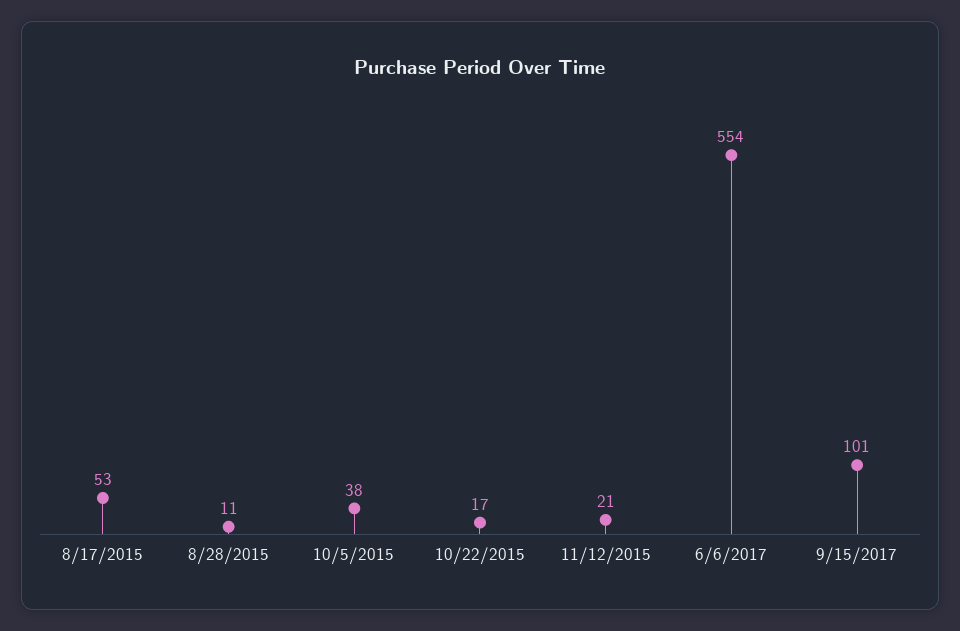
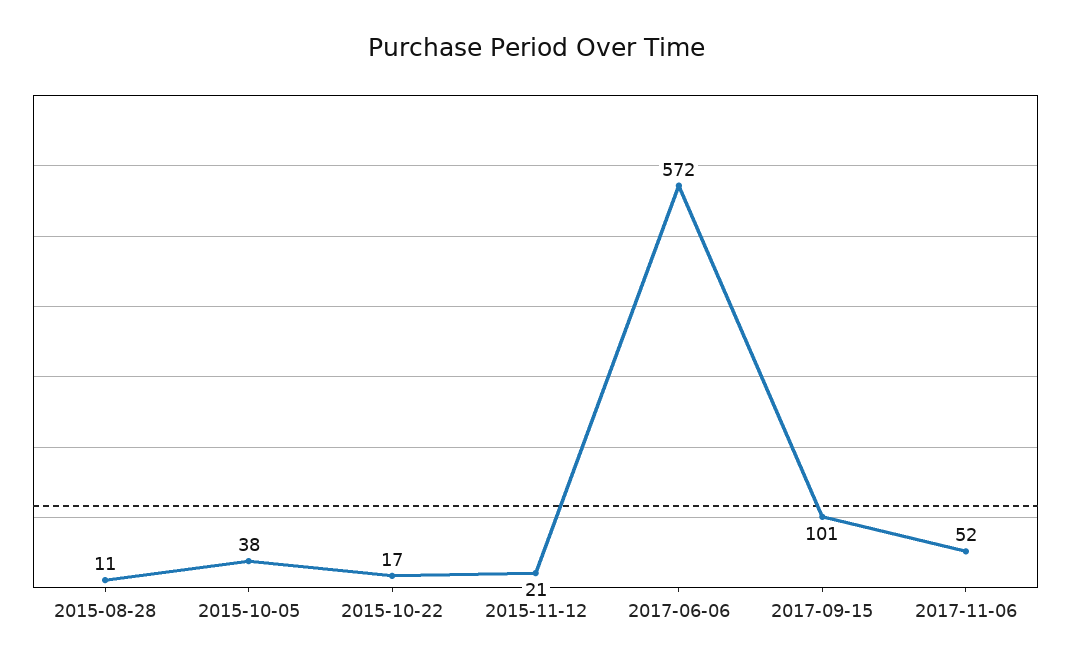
8/17/2015: 53 -> none
6/6/2017: 554 -> 572
2017-11-06: none -> 52

